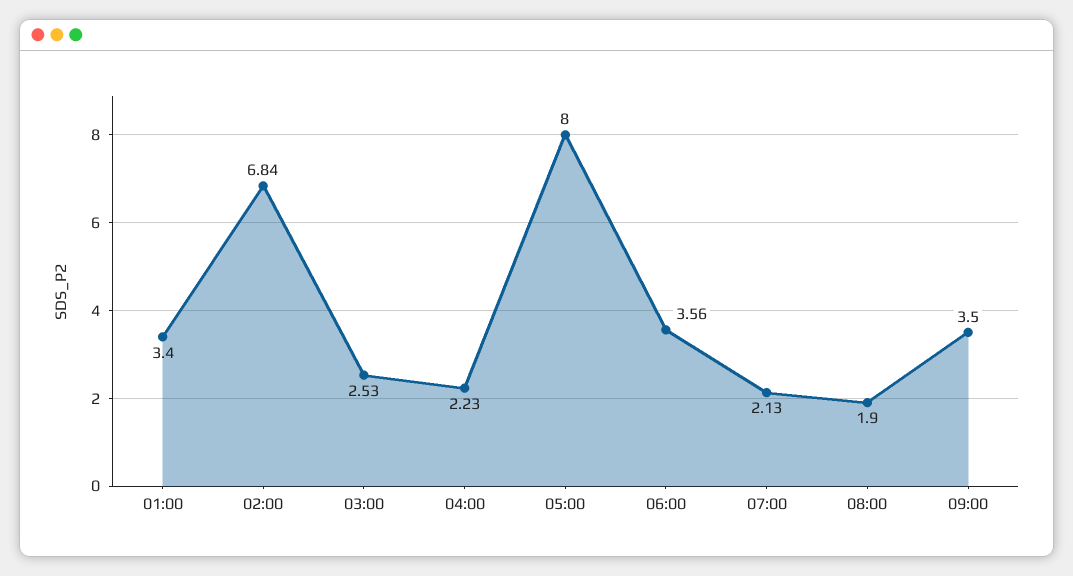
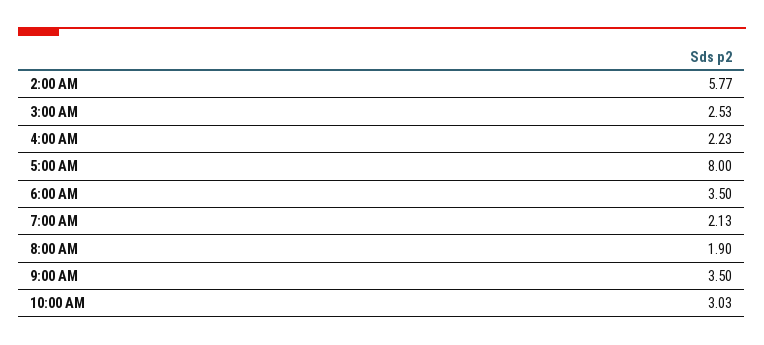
01:00: 3.4 -> none
02:00: 6.84 -> 5.77
06:00: 3.56 -> 3.5
10:00 AM: none -> 3.03

